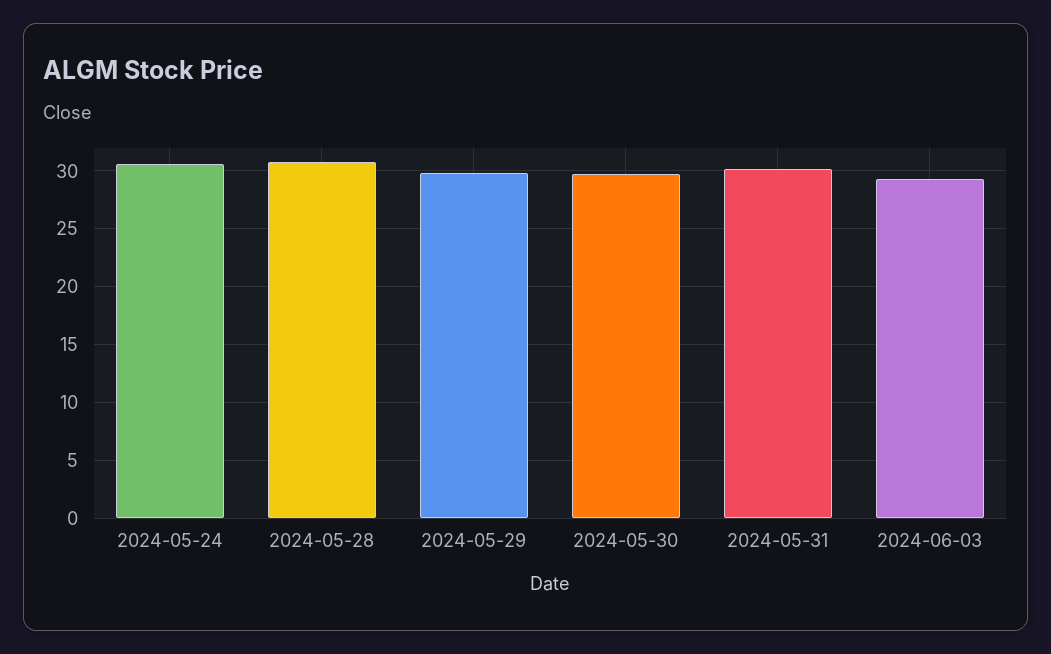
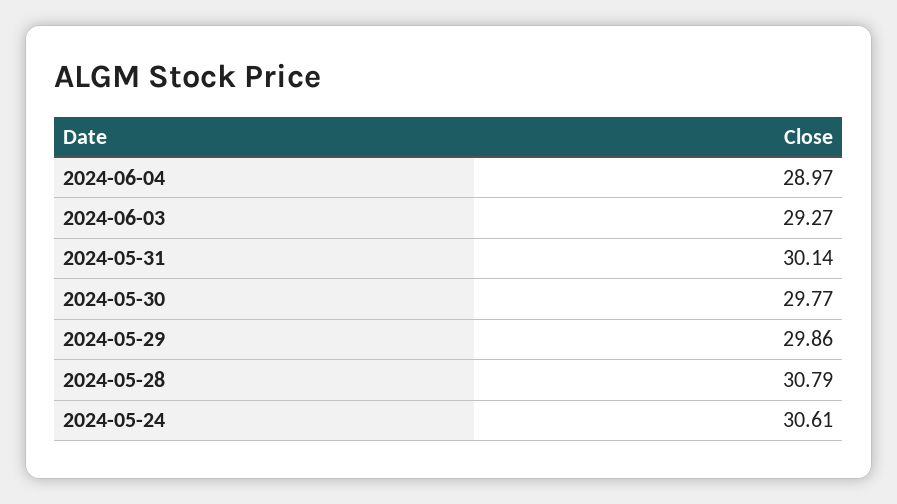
2024-06-04: none -> 28.97

